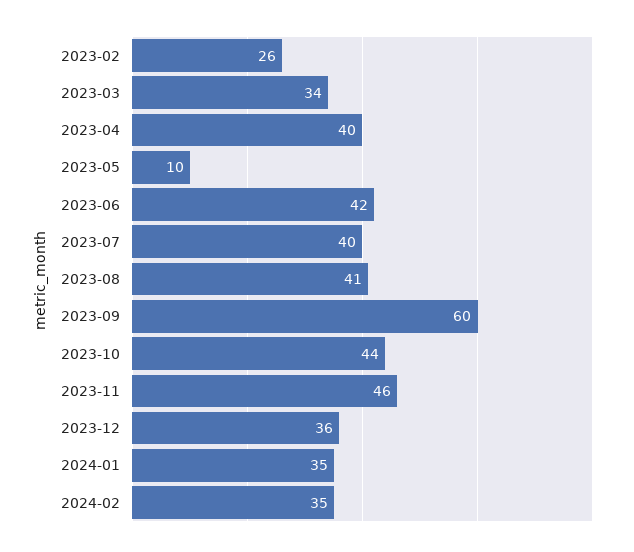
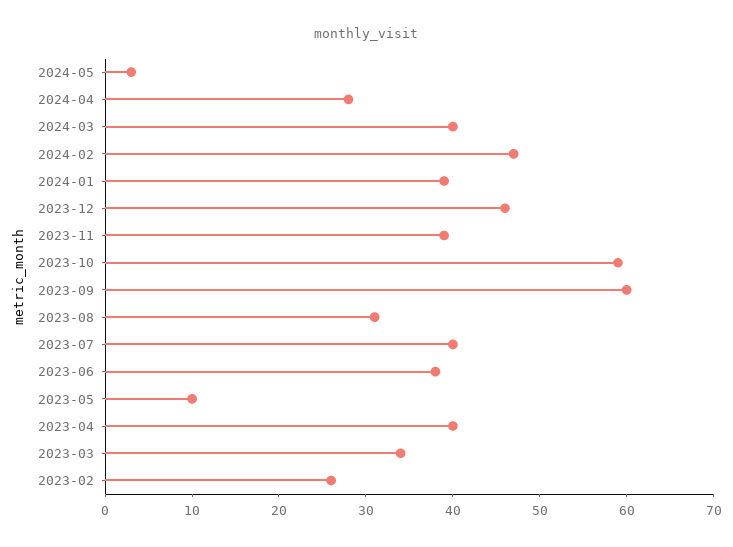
2023-06: 42 -> 38
2023-08: 41 -> 31
2023-10: 44 -> 59
2023-11: 46 -> 39
2023-12: 36 -> 46
2024-01: 35 -> 39
2024-02: 35 -> 47
2024-05: none -> 3
2024-04: none -> 28
2024-03: none -> 40

